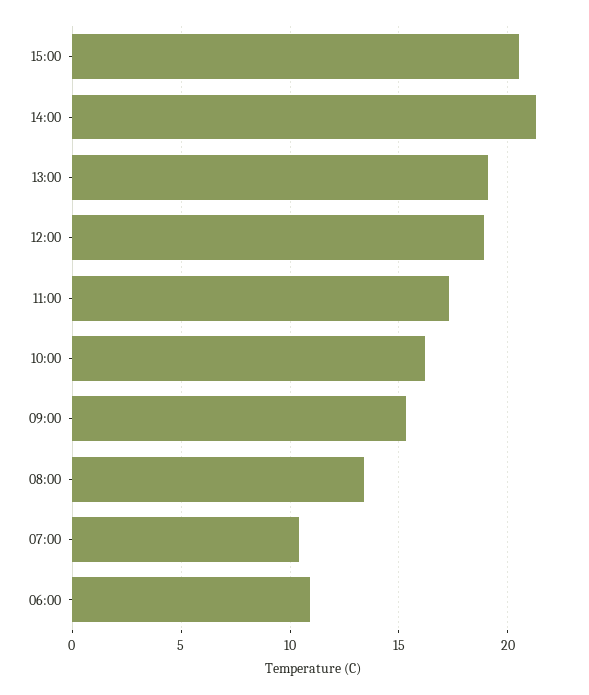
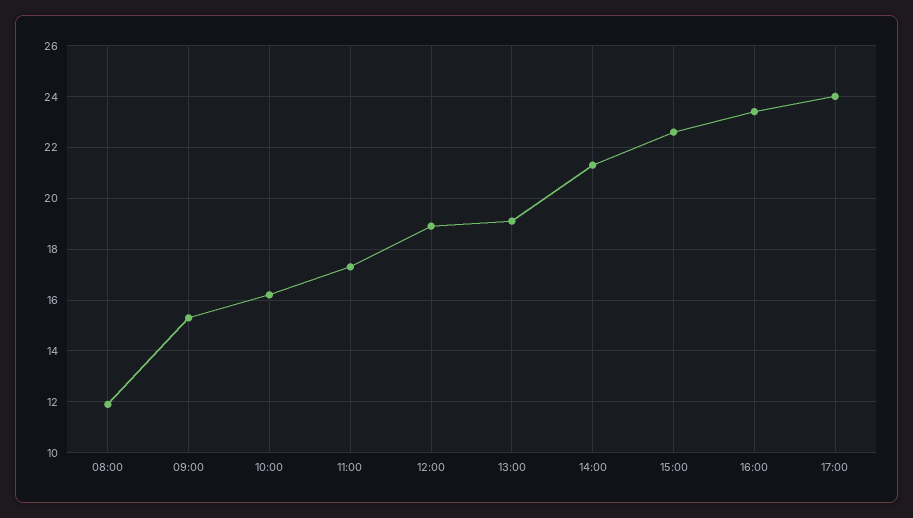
15:00: 20.5 -> 22.5
08:00: 13.5 -> 12
07:00: 10.5 -> none
06:00: 11 -> none
16:00: none -> 23.5
17:00: none -> 24

